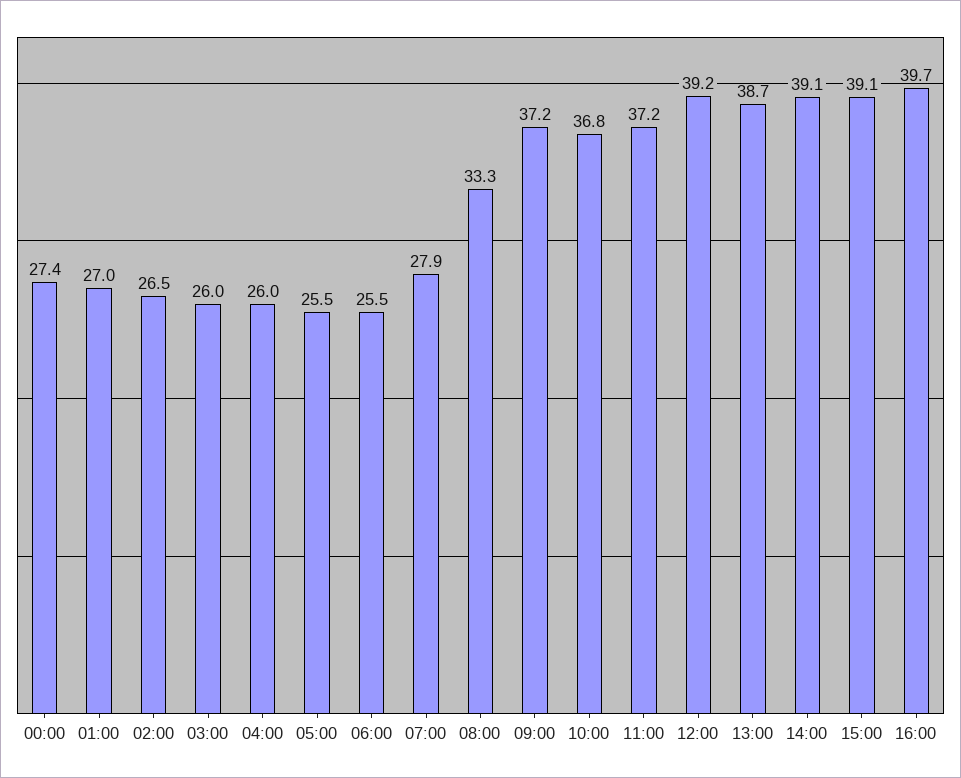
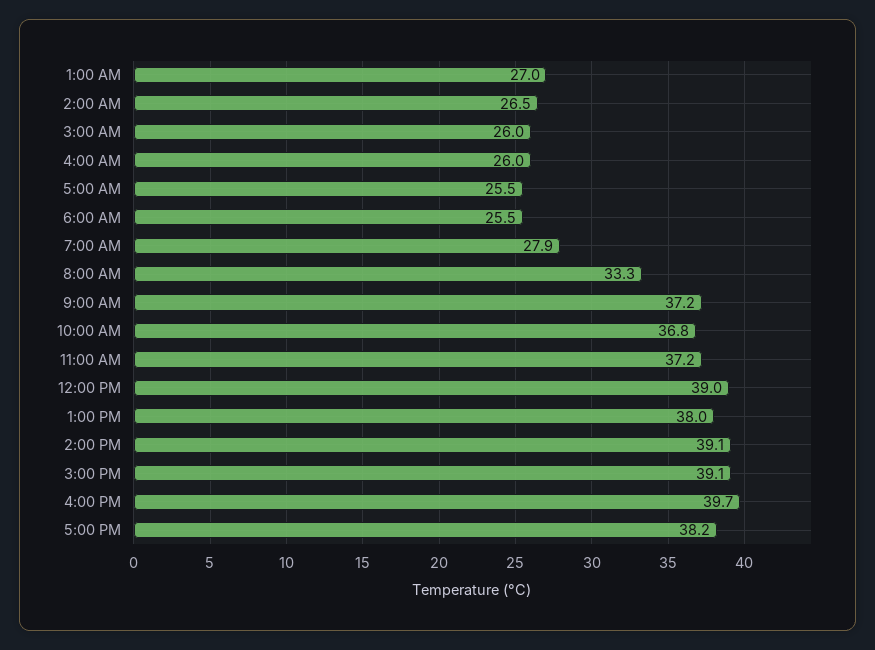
00:00: 27.4 -> none
12:00: 39.2 -> 39
13:00: 38.7 -> 38
5:00 PM: none -> 38.2

